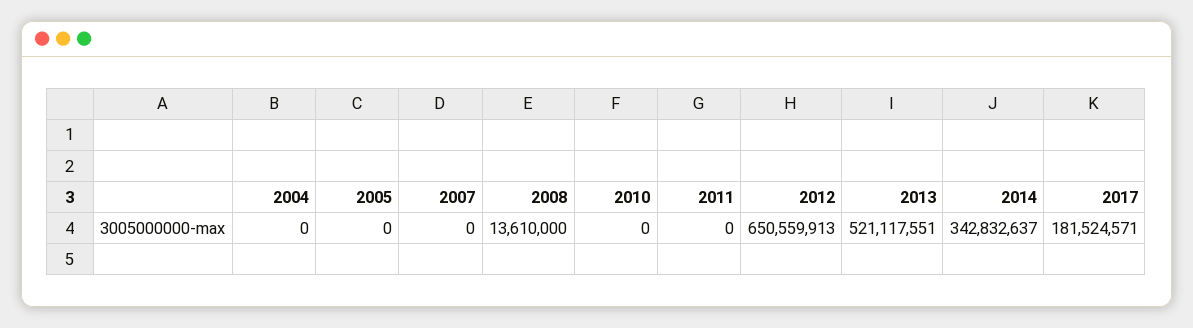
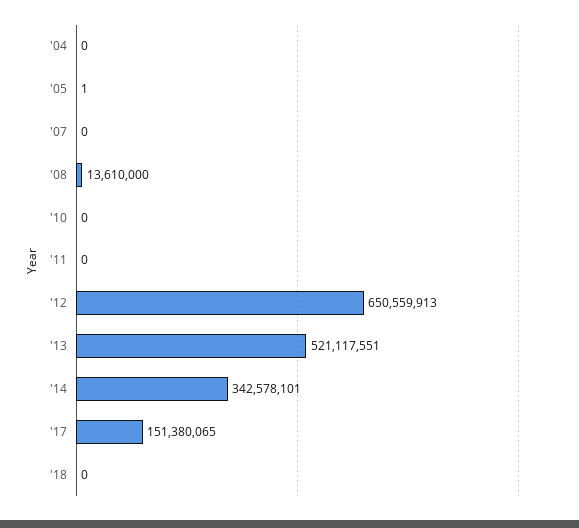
2005: 0 -> 1
2014: 342832637 -> 342578101
2017: 181524571 -> 151380065
'18: none -> 0

